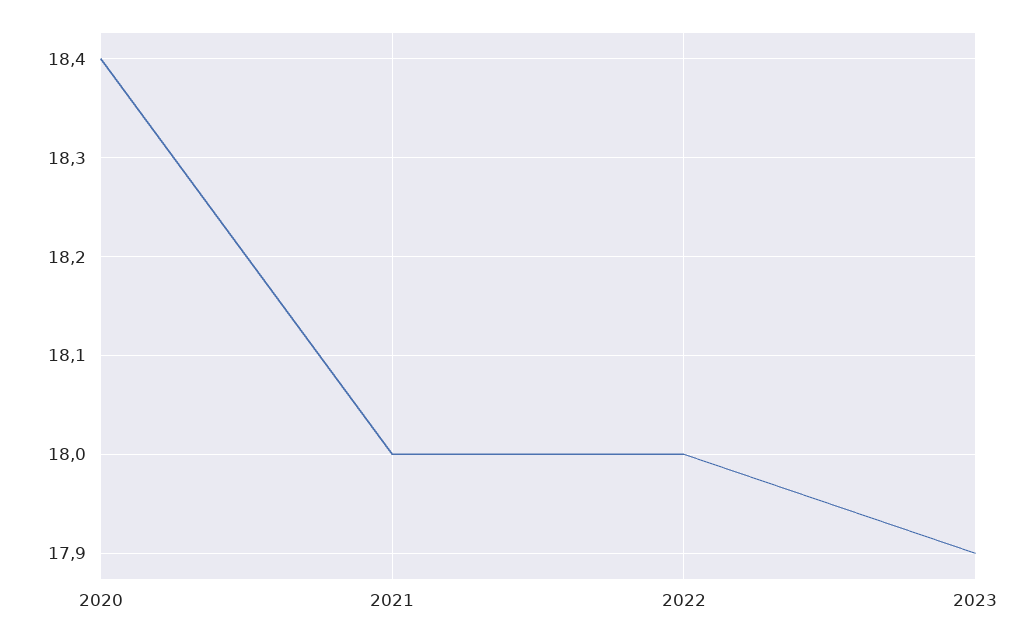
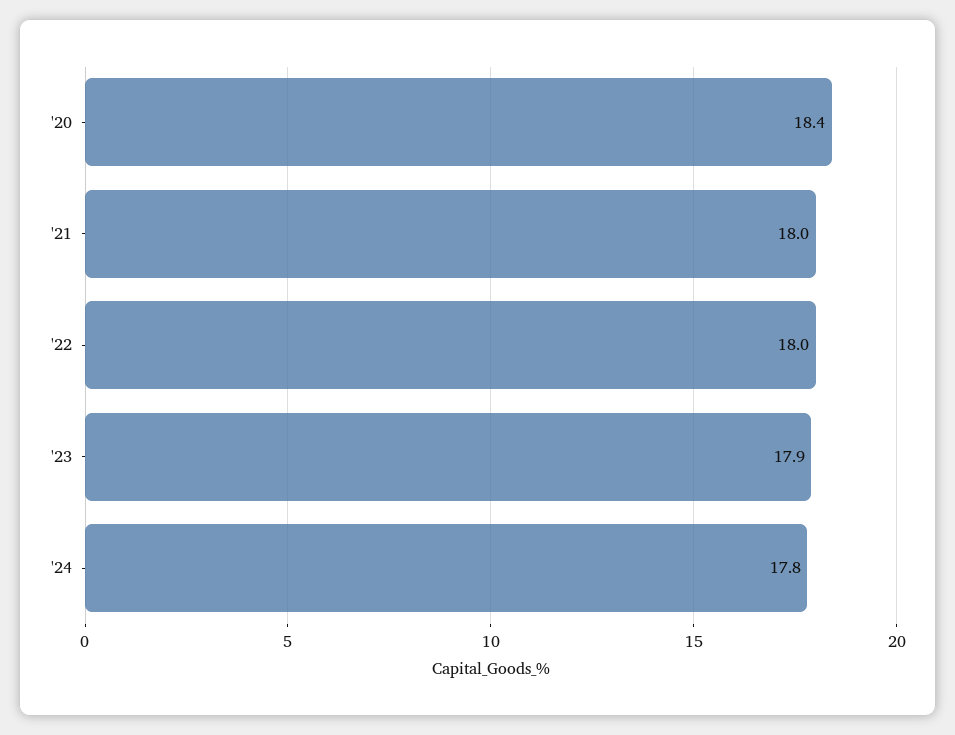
'24: none -> 17.8

